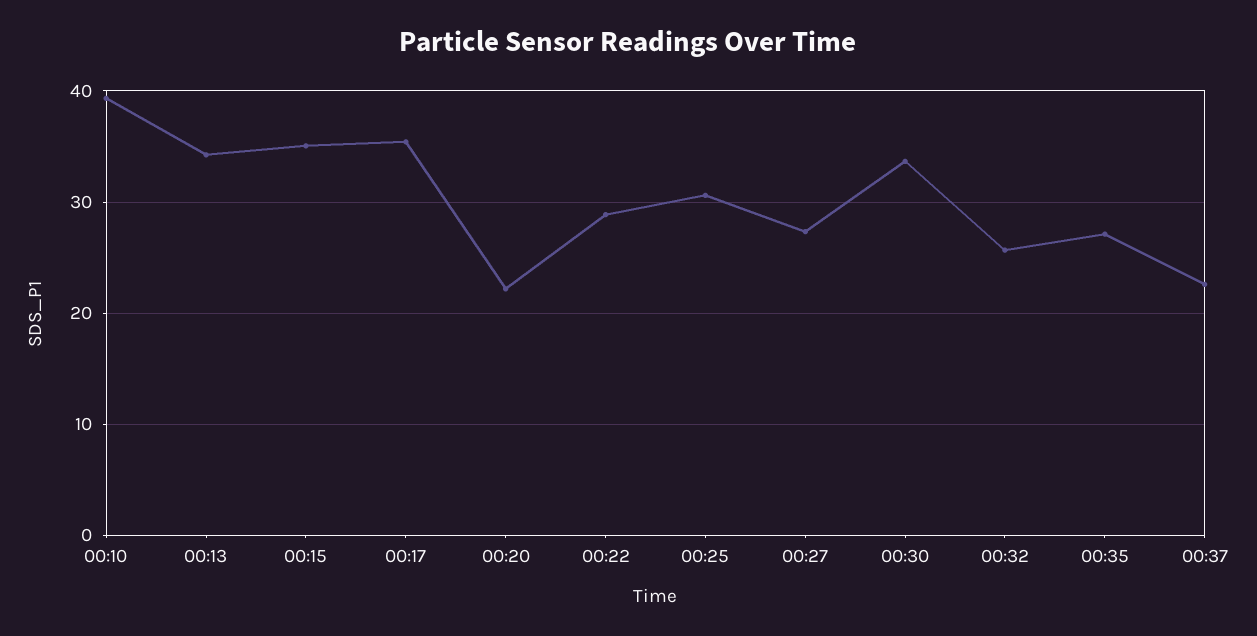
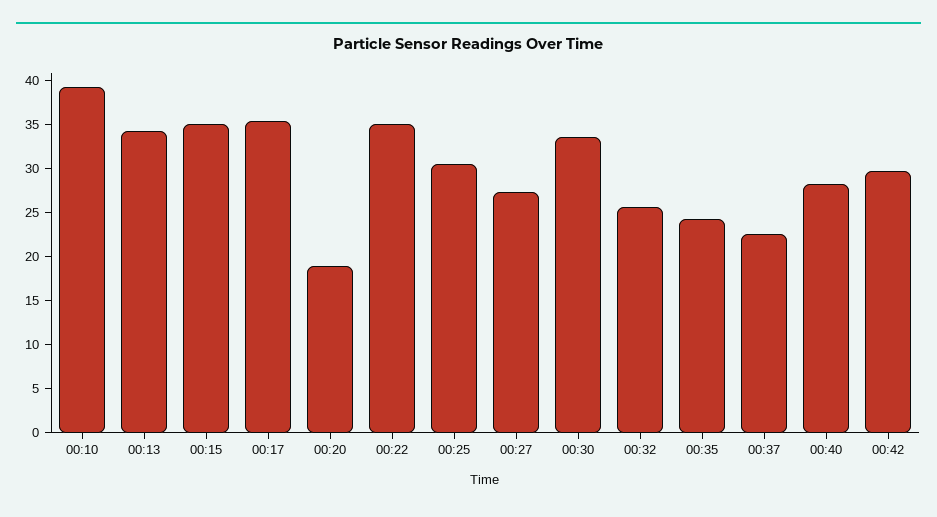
00:20: 22 -> 19
00:22: 29 -> 35
00:35: 27 -> 24
00:40: none -> 28
00:42: none -> 30

